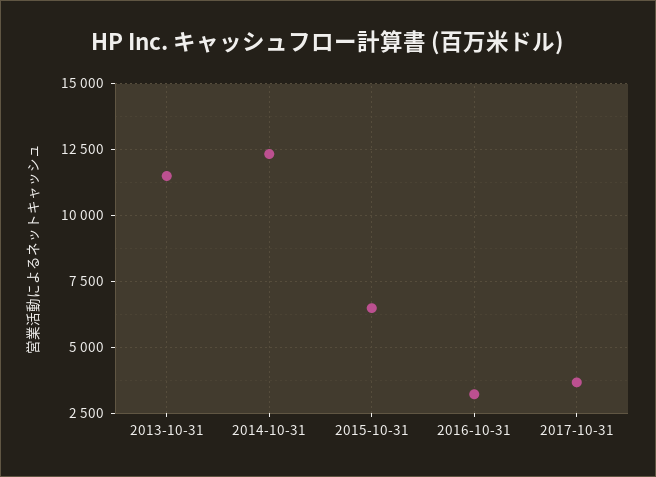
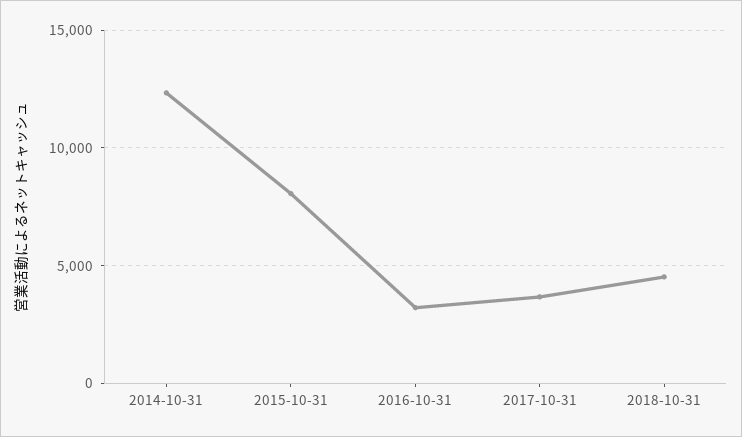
2013-10-31: 11500 -> none
2015-10-31: 6500 -> 8000
2018-10-31: none -> 4500

